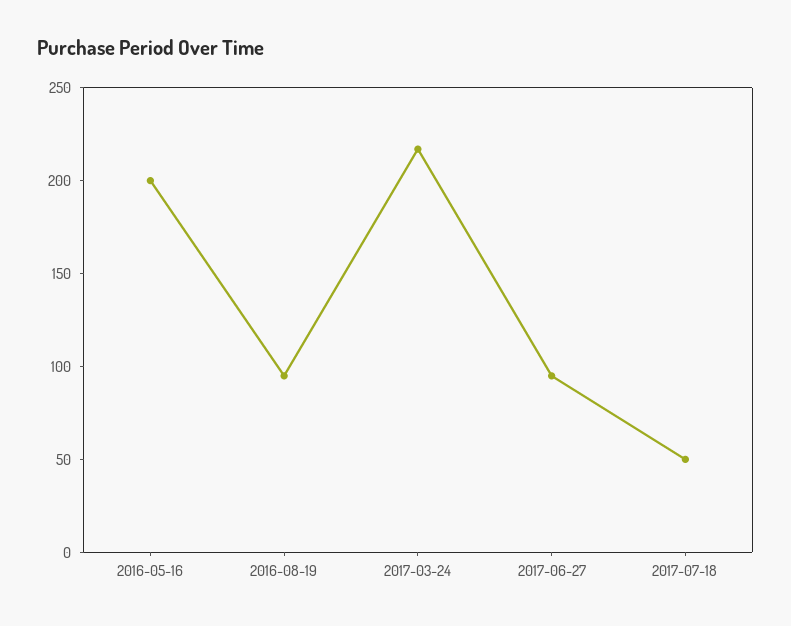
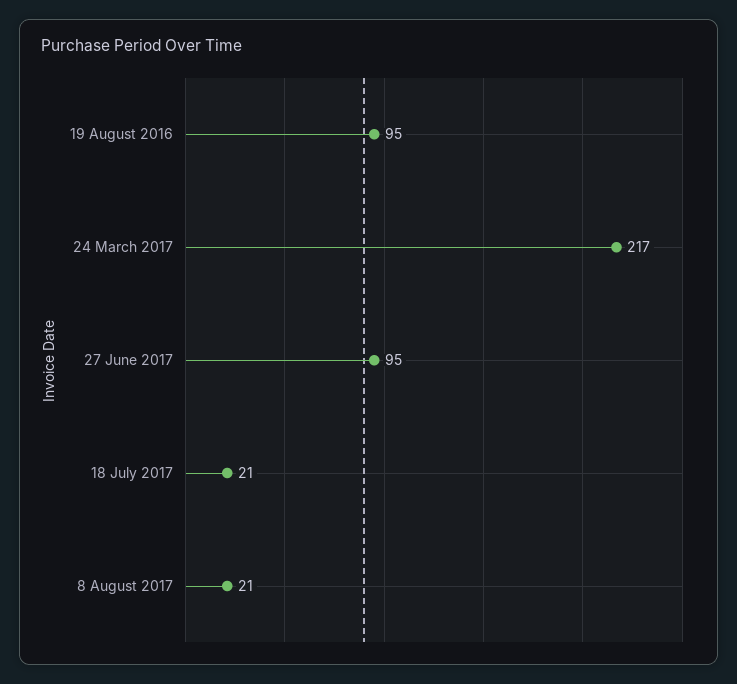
2016-05-16: 200 -> none
2017-07-18: 50 -> 21
8 August 2017: none -> 21

